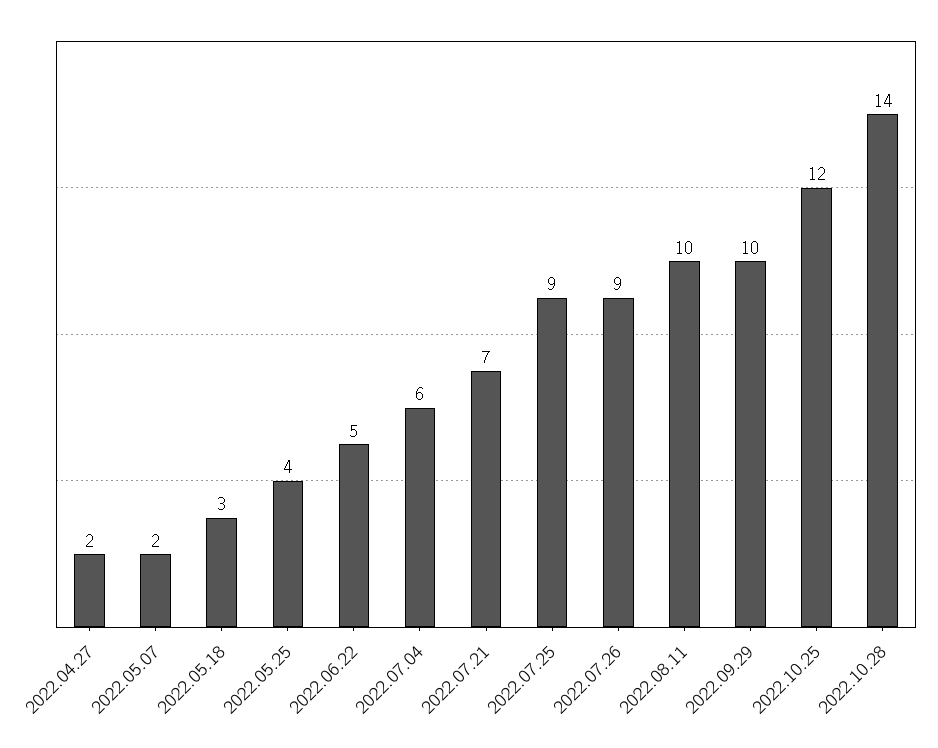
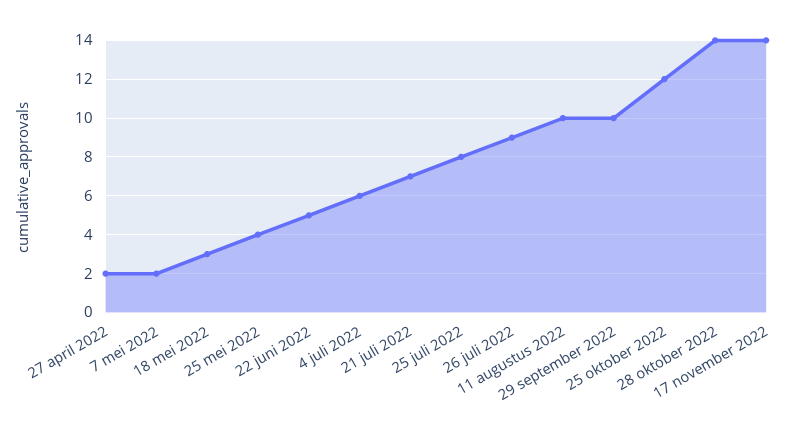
2022.07.25: 9 -> 8
17 november 2022: none -> 14

